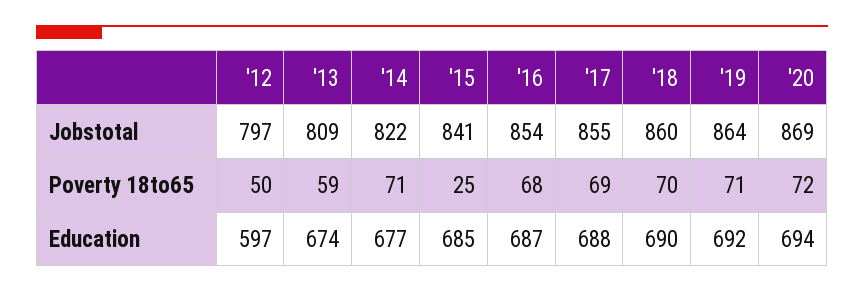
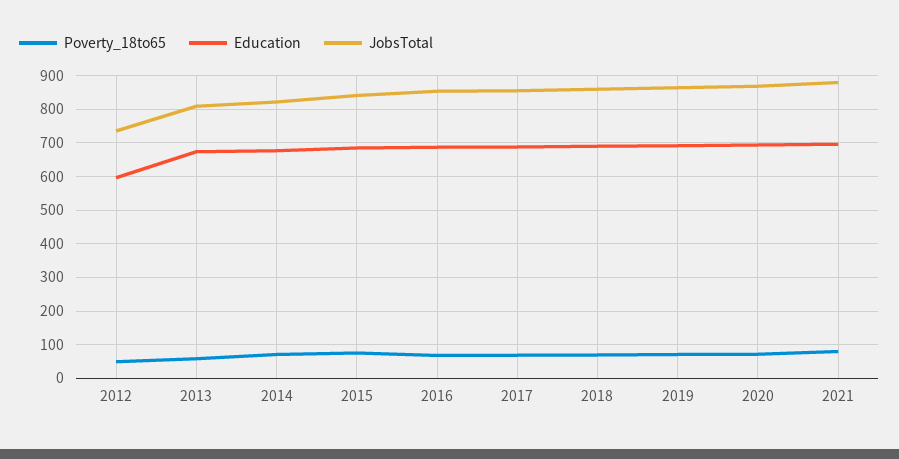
Jobstotal, '12: 797 -> 740
Poverty 18to65, '15: 25 -> 80
Poverty 18to65, 2021: none -> 80
Education, 2021: none -> 700
Jobstotal, 2021: none -> 880

